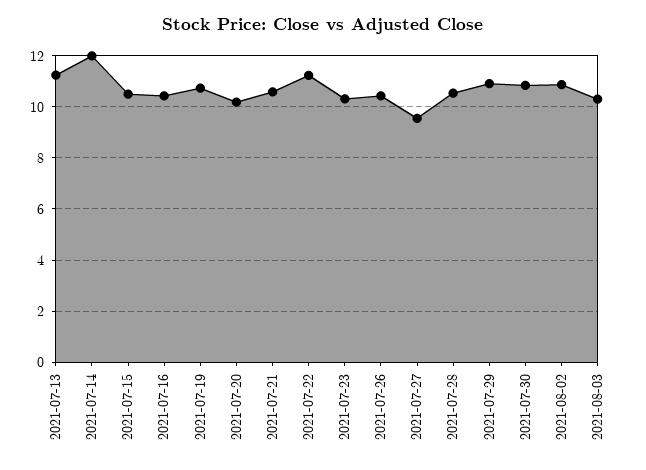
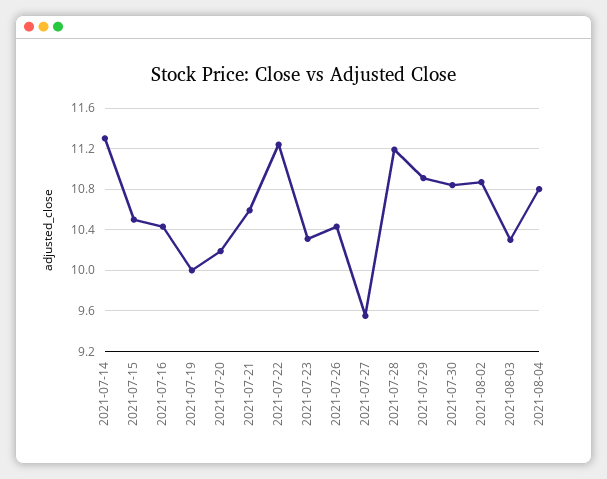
2021-07-13: 11.25 -> none
2021-07-14: 12 -> 11.3
2021-07-19: 10.75 -> 10
2021-07-28: 10.5 -> 11.2
2021-08-04: none -> 10.8

